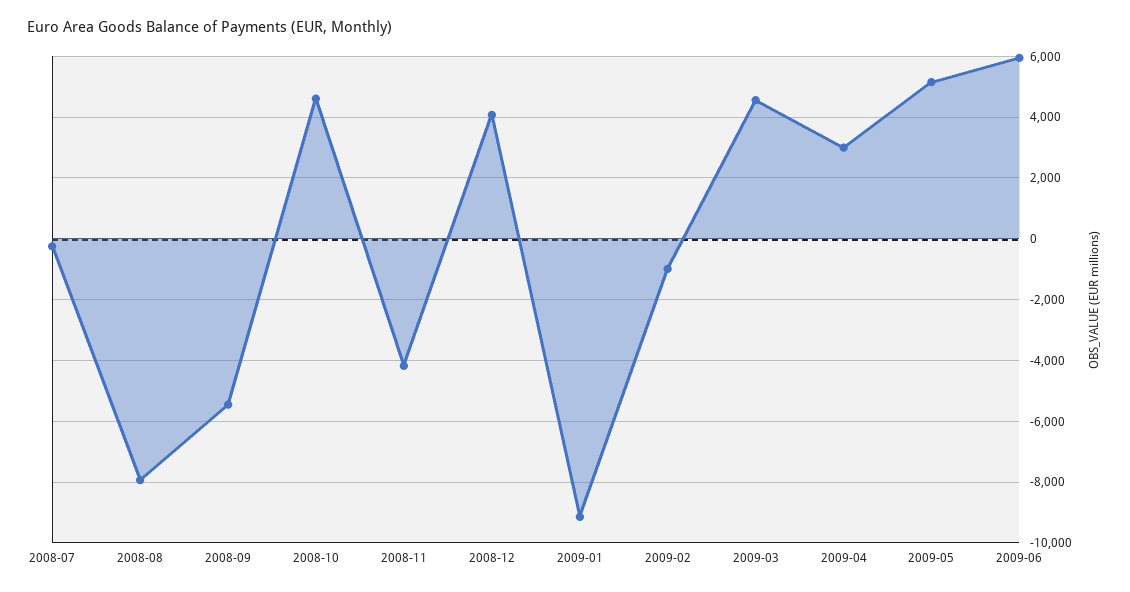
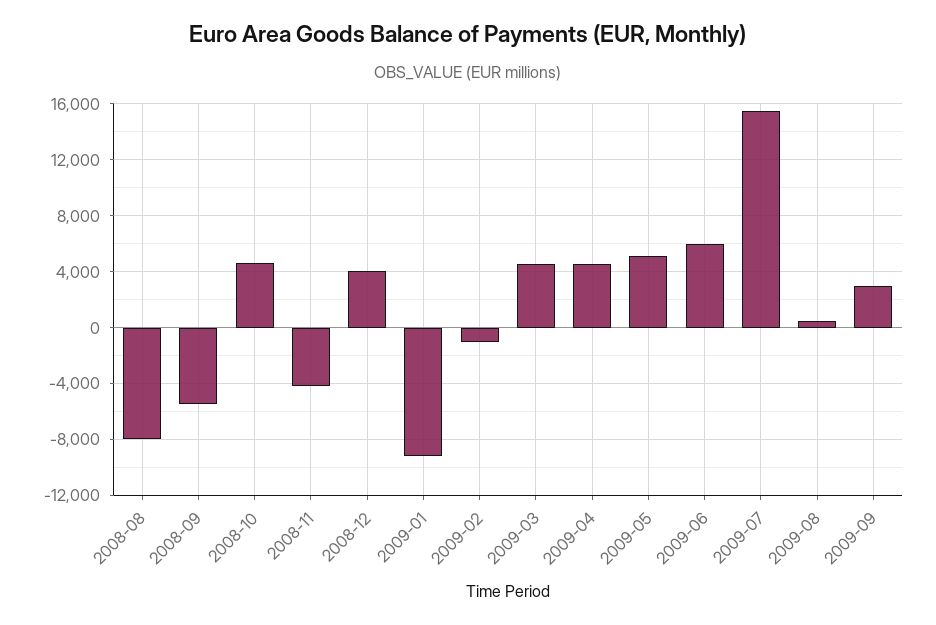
2008-07: -200 -> none
2009-04: 3000 -> 4500
2009-07: none -> 15500
2009-08: none -> 500
2009-09: none -> 3000

